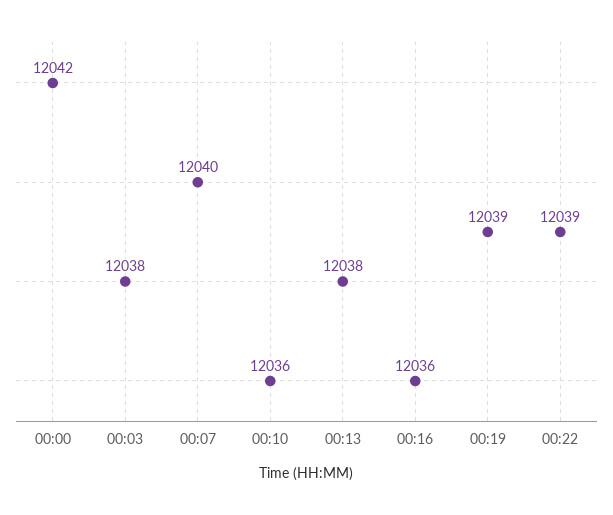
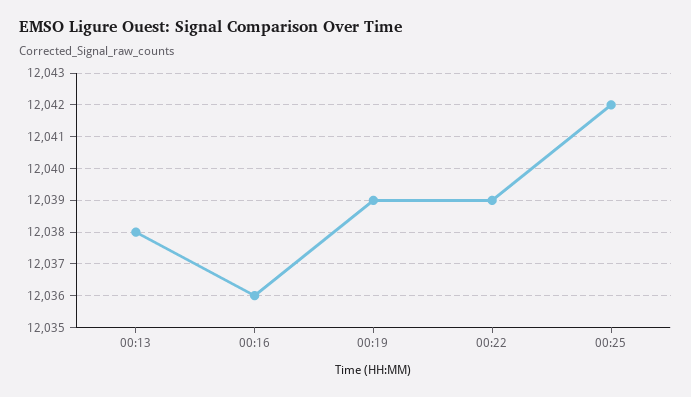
00:00: 12042 -> none
00:03: 12038 -> none
00:07: 12040 -> none
00:10: 12036 -> none
00:25: none -> 12042

